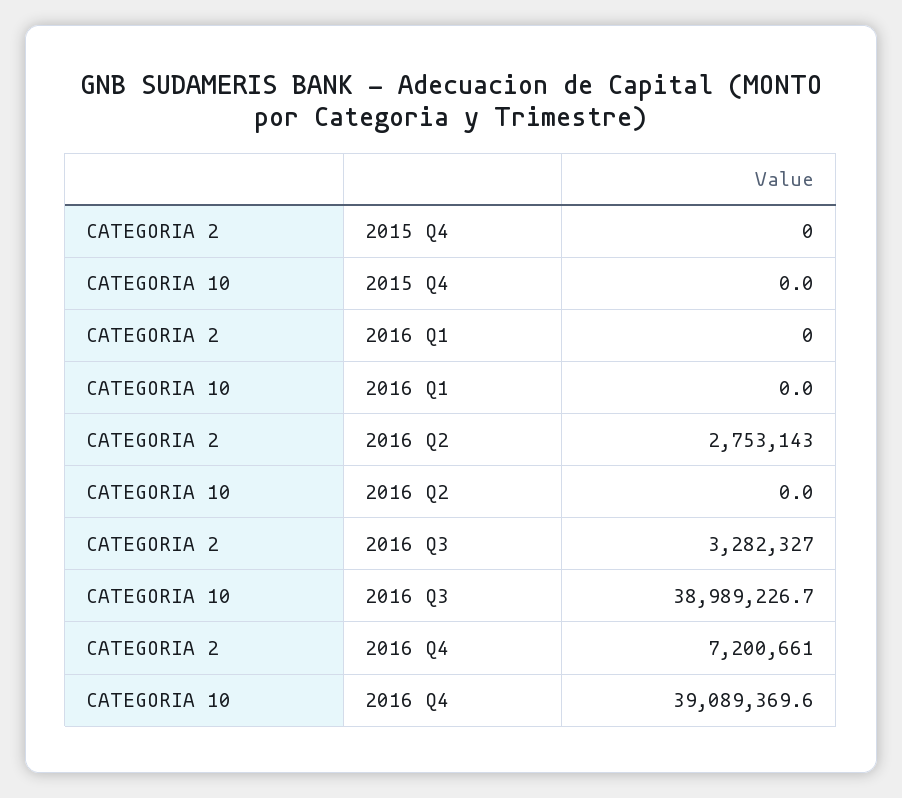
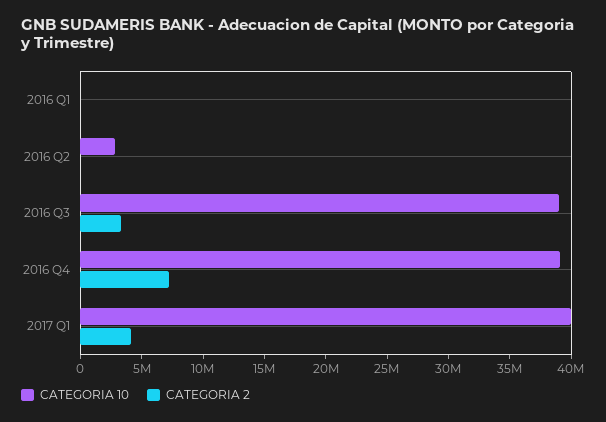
CATEGORIA 2, 2015 Q4: 0 -> none
CATEGORIA 10, 2015 Q4: 0 -> none
CATEGORIA 2, 2016 Q2: 2753143 -> 0
CATEGORIA 10, 2016 Q2: 0 -> 3000000
CATEGORIA 10, 2017 Q1: none -> 40000000
CATEGORIA 2, 2017 Q1: none -> 4000000

